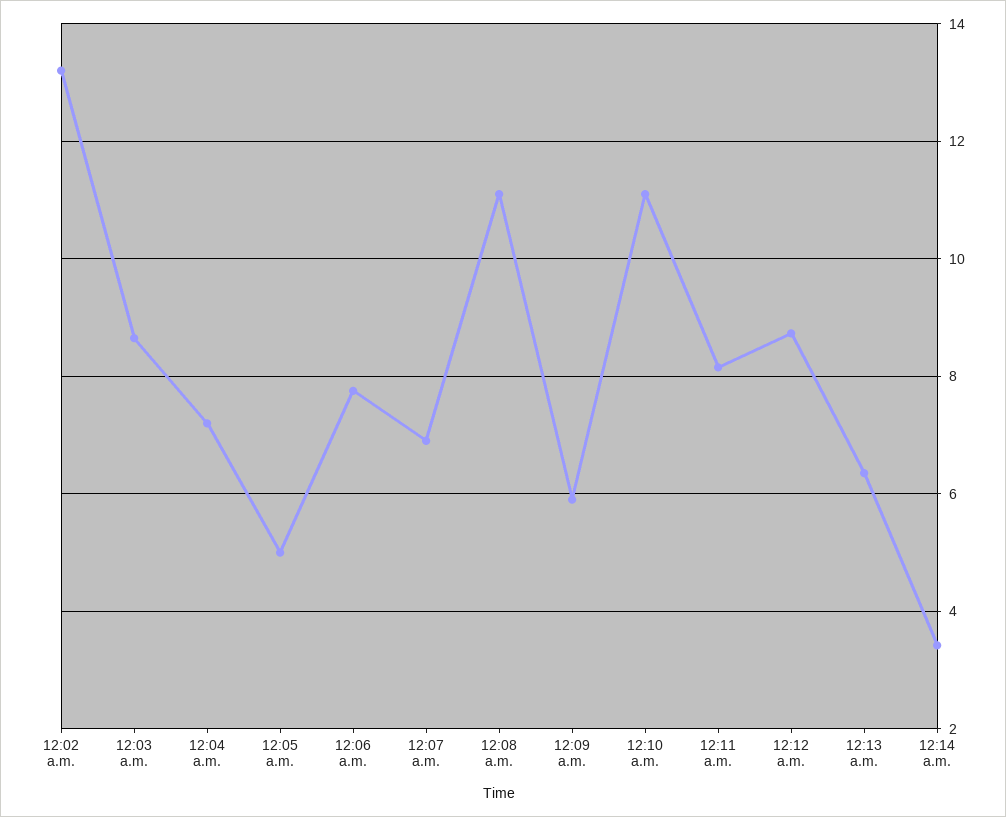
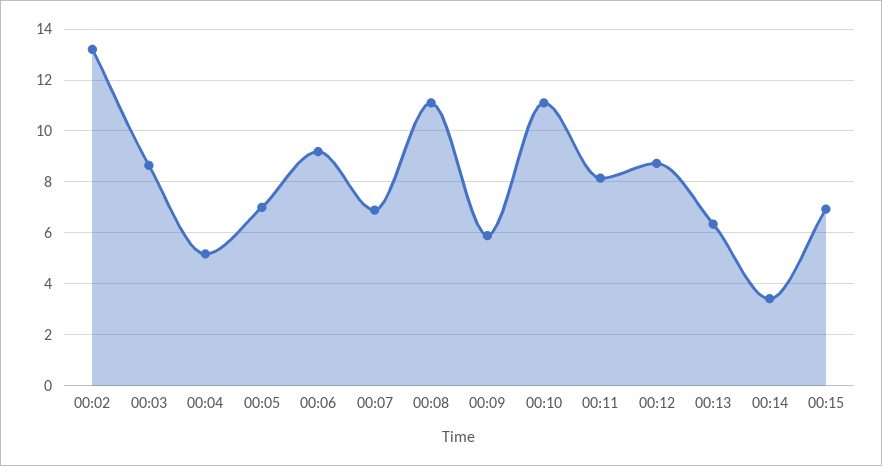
12:04 a.m.: 7.2 -> 5.25
12:05 a.m.: 5 -> 7
12:06 a.m.: 7.8 -> 9.25
00:15: none -> 7

